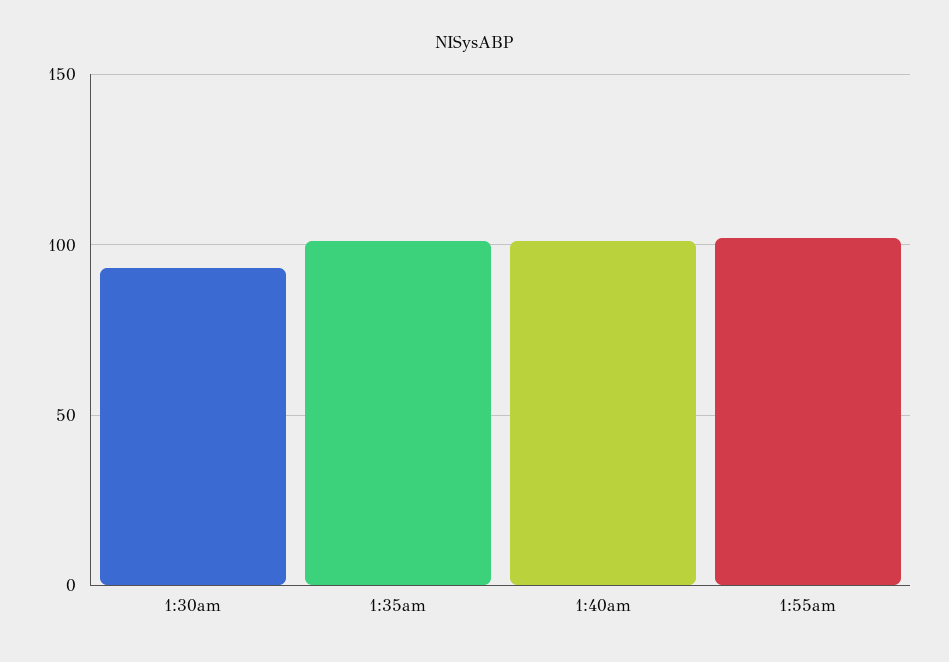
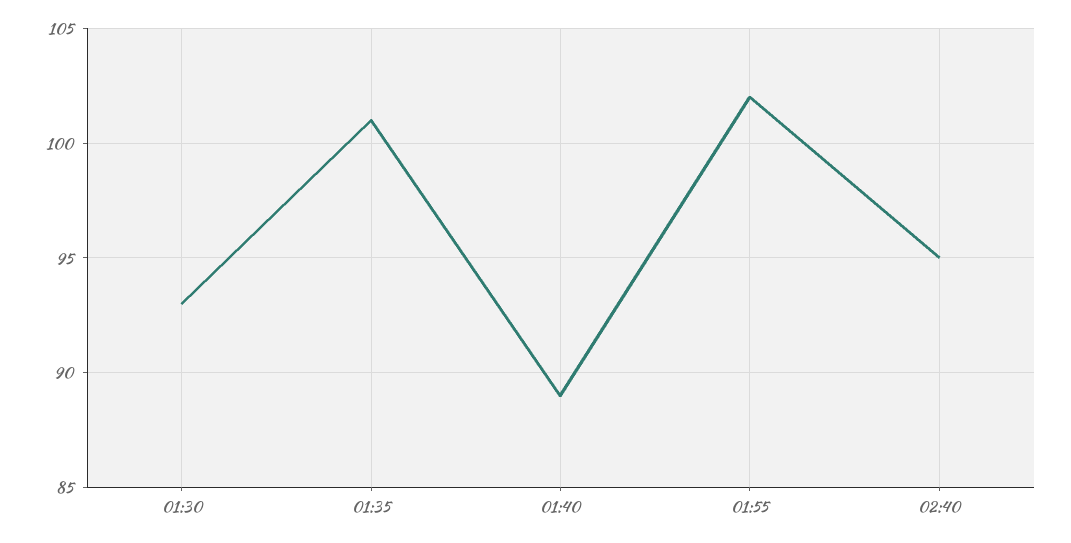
1:40am: 100 -> 89
02:40: none -> 95

